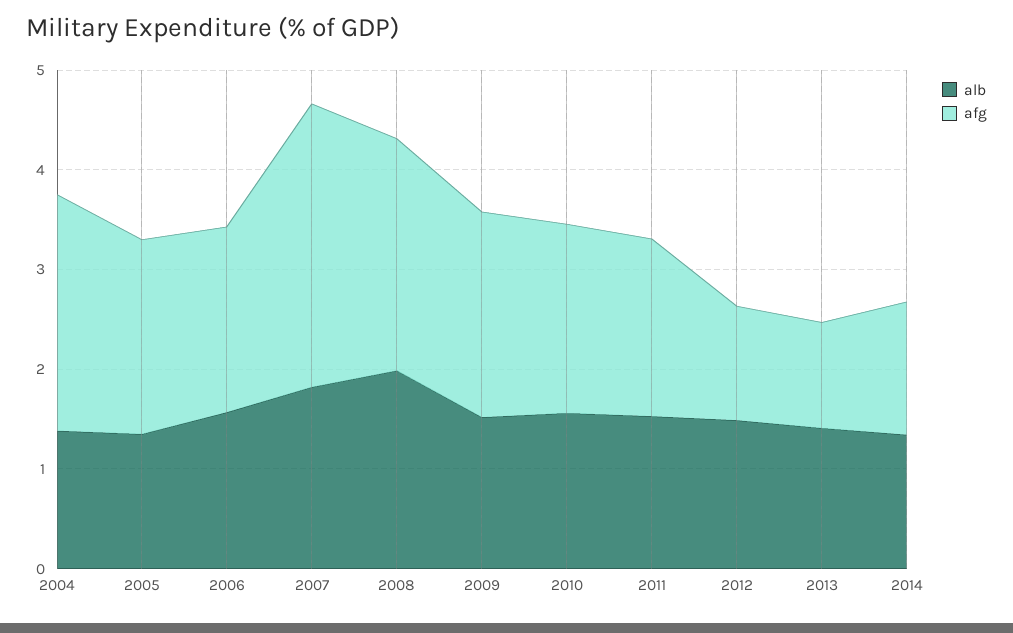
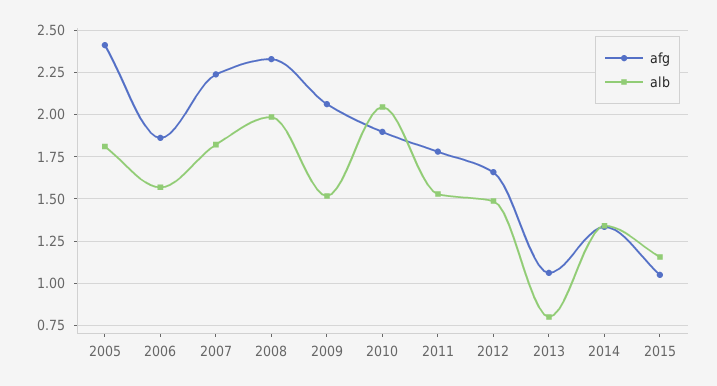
alb, 2004: 1.4 -> none
afg, 2004: 2.4 -> none
alb, 2005: 1.4 -> 1.8
afg, 2005: 2 -> 2.4
afg, 2007: 2.8 -> 2.25
alb, 2010: 1.6 -> 2.05
afg, 2012: 1.2 -> 1.65
alb, 2013: 1.4 -> 0.8
afg, 2015: none -> 1.05
alb, 2015: none -> 1.15

